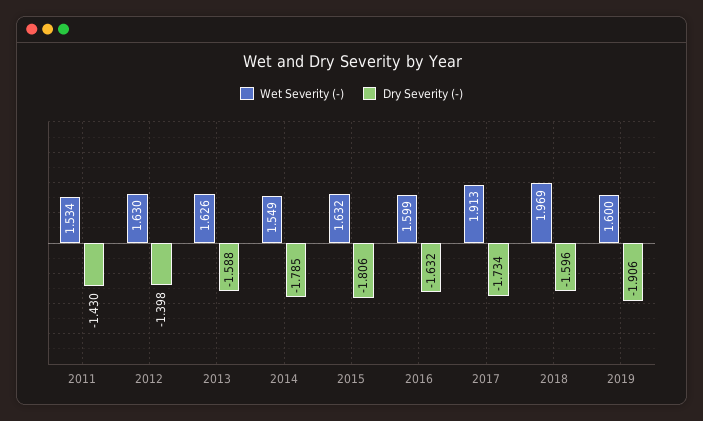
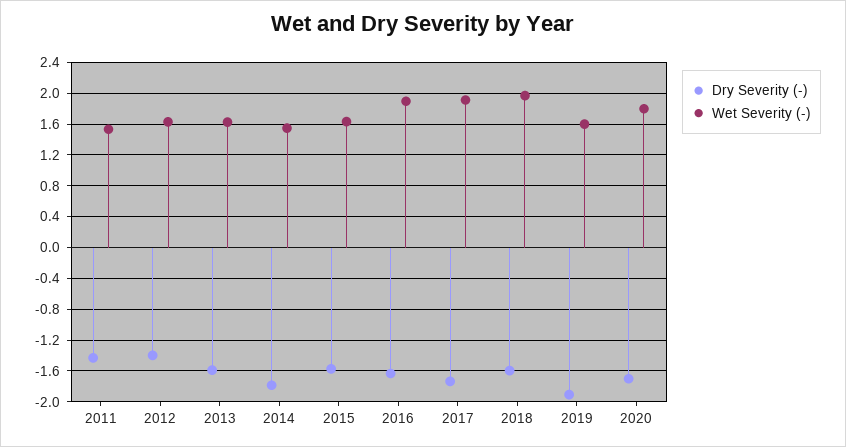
Dry Severity (-), 2015: -1.806 -> -1.6
Wet Severity (-), 2016: 1.599 -> 1.9
Dry Severity (-), 2020: none -> -1.7
Wet Severity (-), 2020: none -> 1.8

